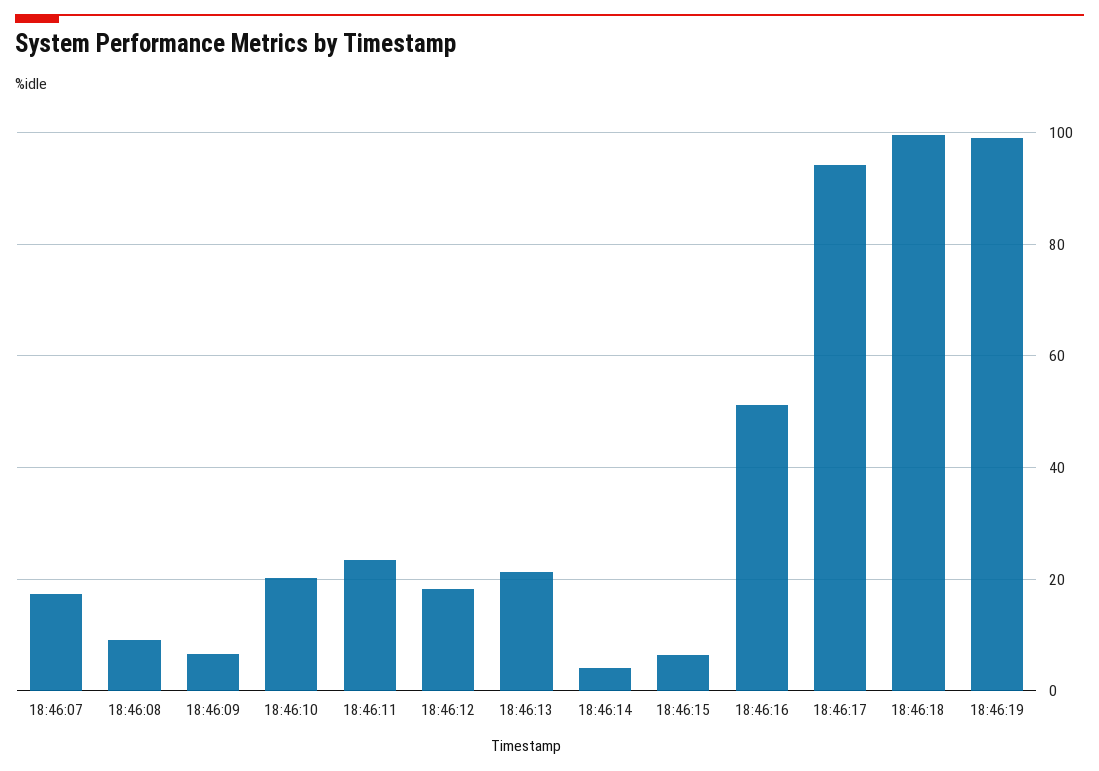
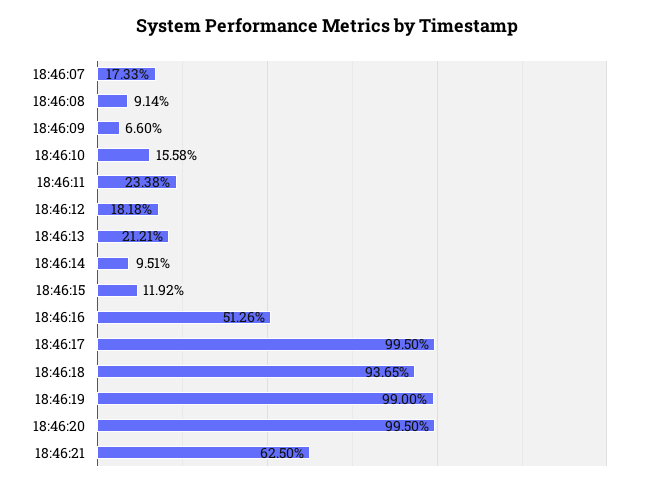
18:46:10: 20 -> 15.58
18:46:14: 4 -> 9.51
18:46:15: 6 -> 11.92
18:46:17: 94 -> 99.5
18:46:18: 100 -> 93.65
18:46:20: none -> 99.5
18:46:21: none -> 62.5

